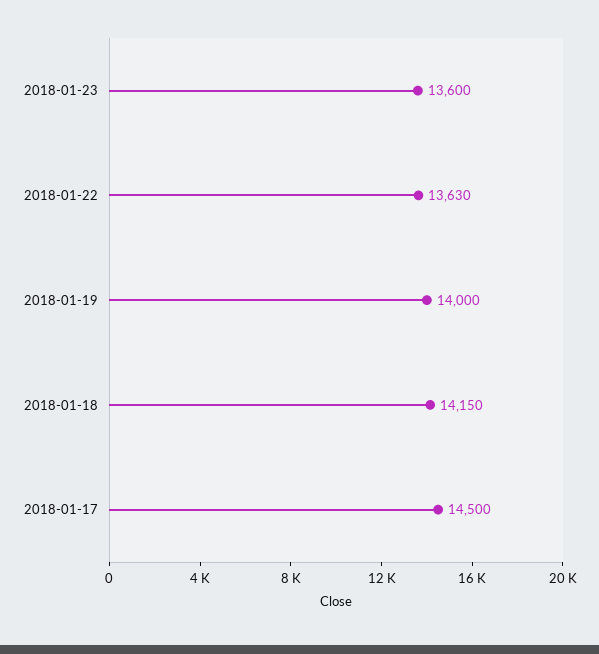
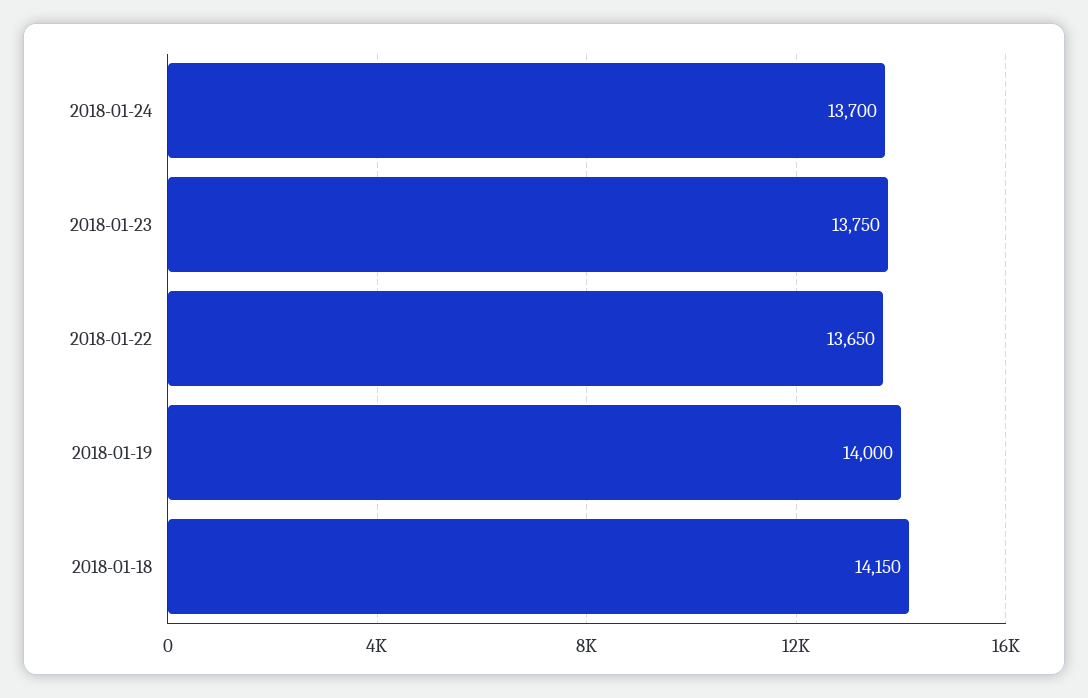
2018-01-23: 13600 -> 13750
2018-01-22: 13630 -> 13650
2018-01-17: 14500 -> none
2018-01-24: none -> 13700

